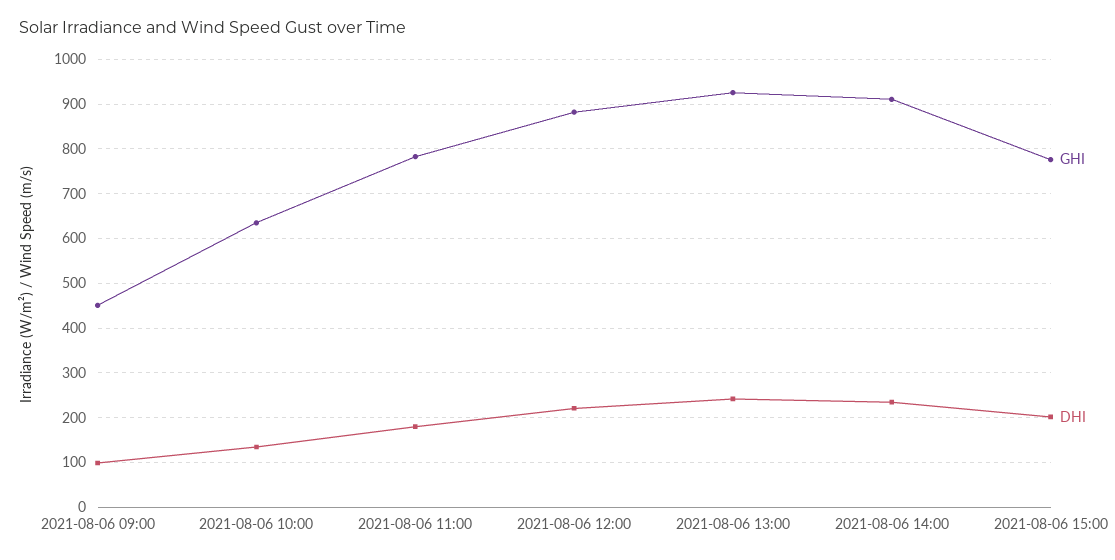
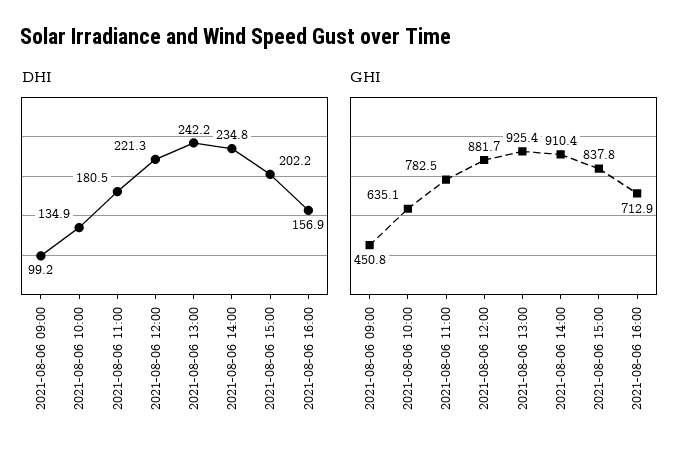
GHI, 2021-08-06 15:00: 780 -> 837.8
DHI, 2021-08-06 16:00: none -> 156.9
GHI, 2021-08-06 16:00: none -> 712.9

